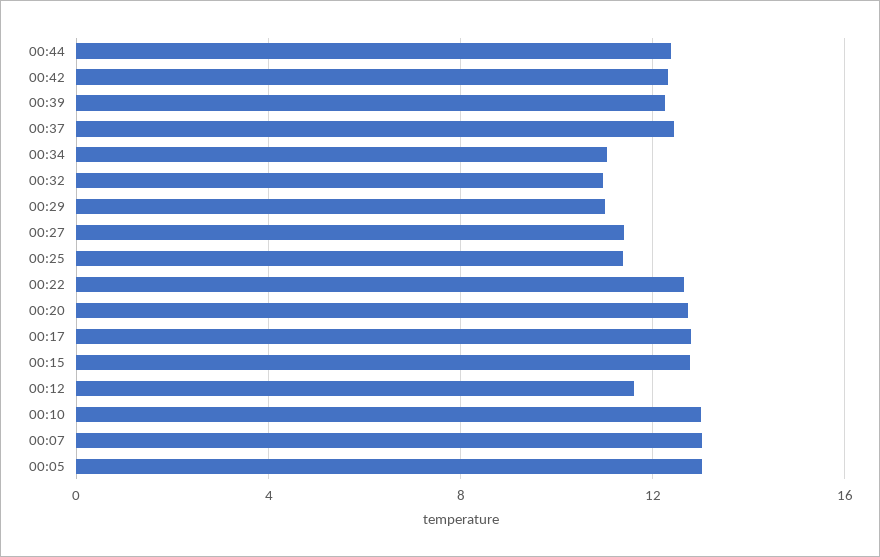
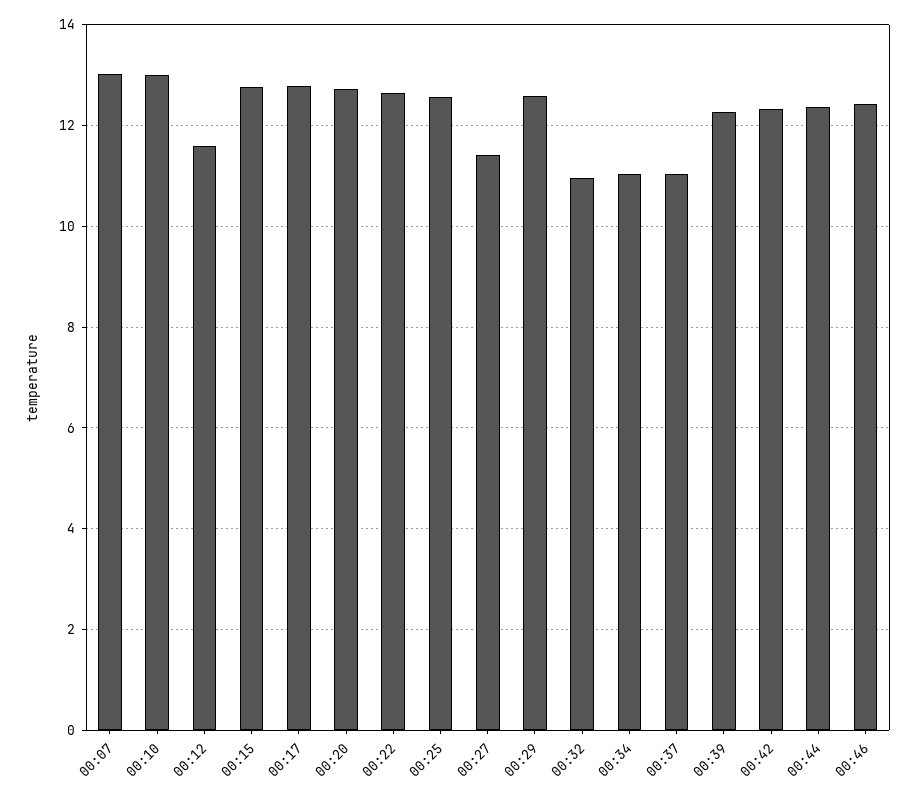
00:37: 12.5 -> 11
00:29: 11 -> 12.6
00:25: 11.5 -> 12.6
00:05: 13 -> none
00:46: none -> 12.4

